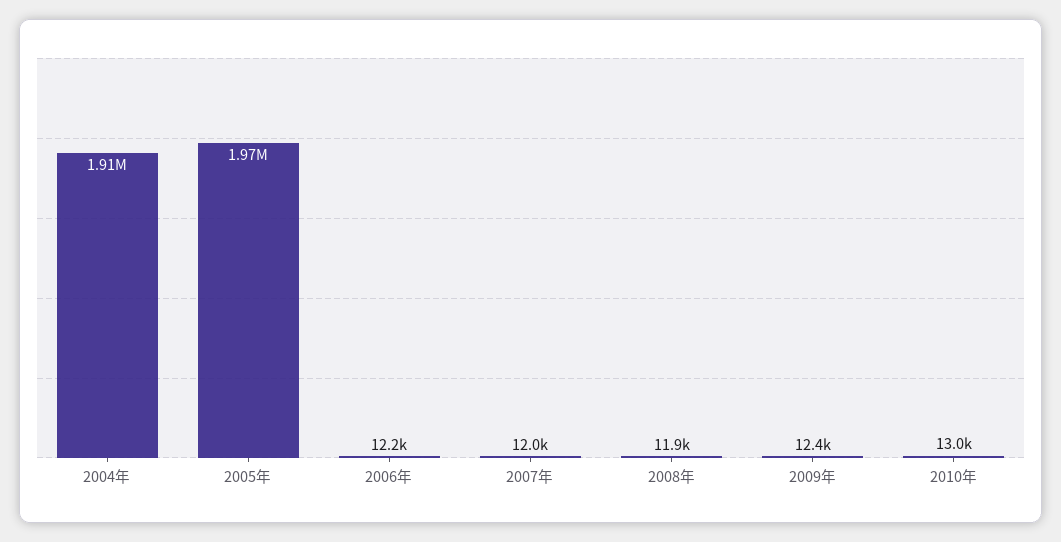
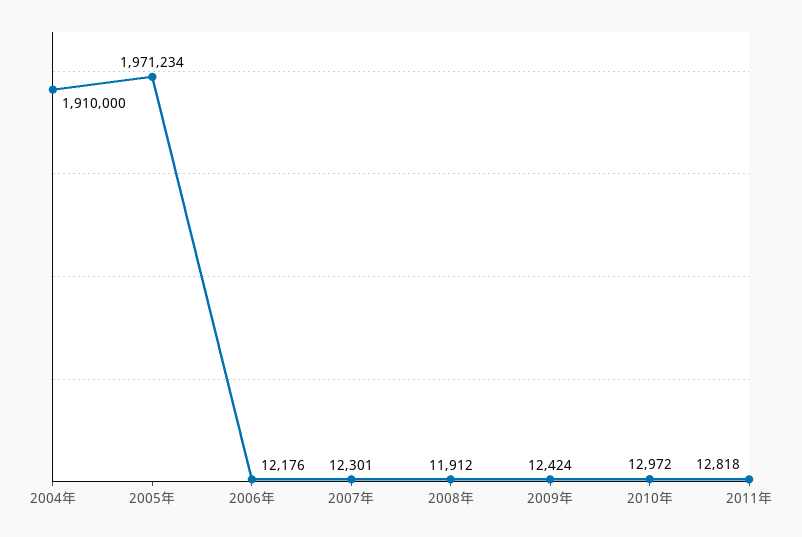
2007年: 12000 -> 12301
2011年: none -> 12818

